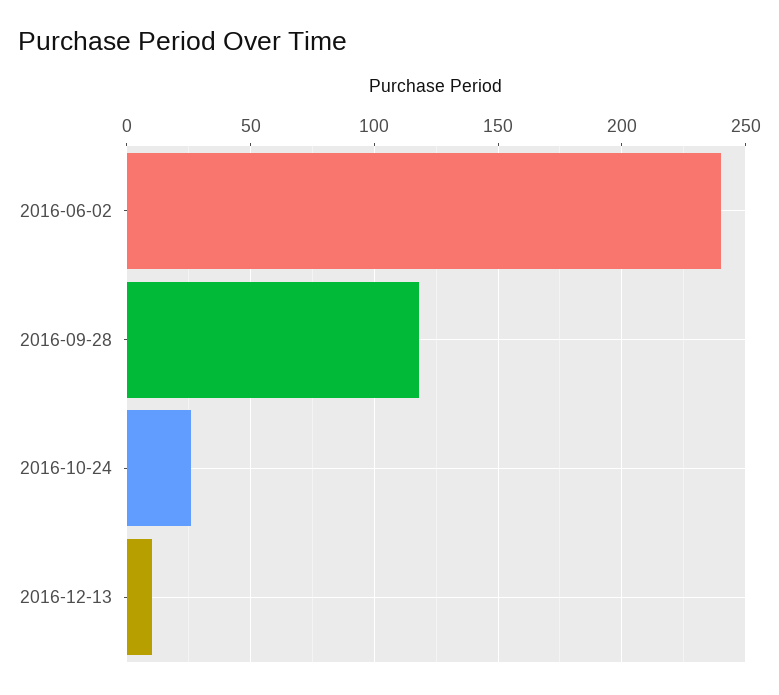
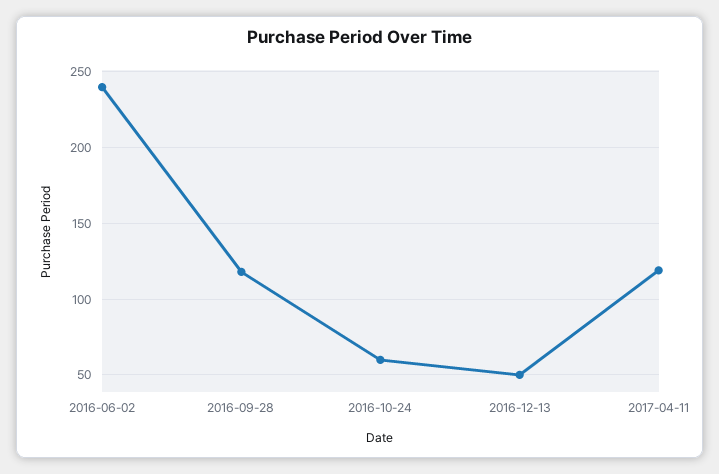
2016-10-24: 25 -> 60
2016-12-13: 10 -> 50
2017-04-11: none -> 120

